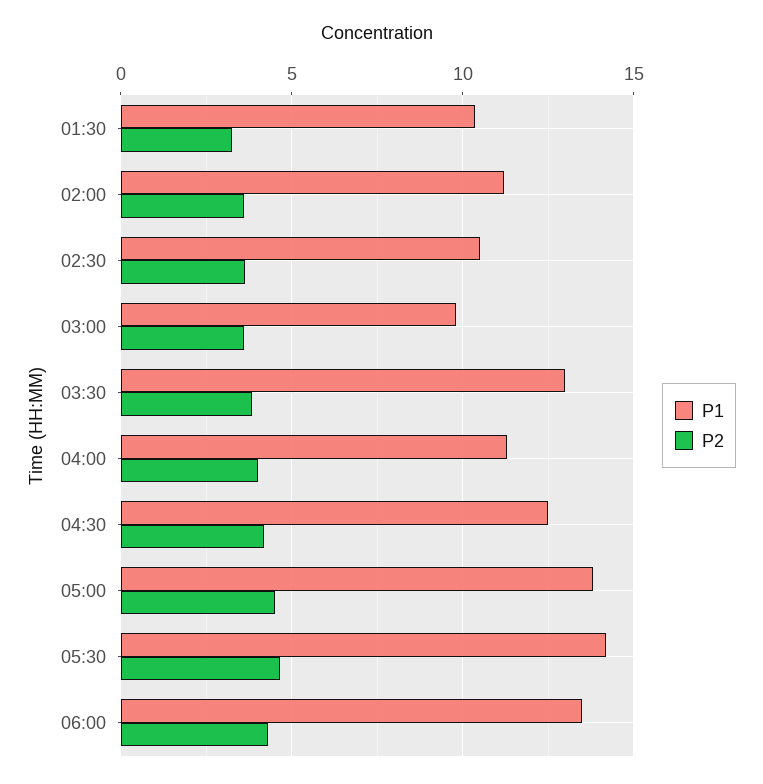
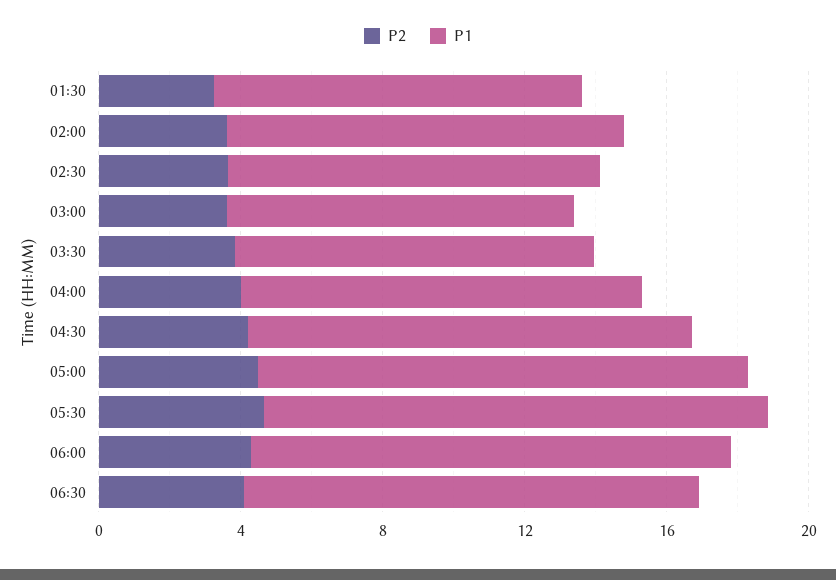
P1, 03:30: 13 -> 10
P2, 06:30: none -> 4
P1, 06:30: none -> 13

